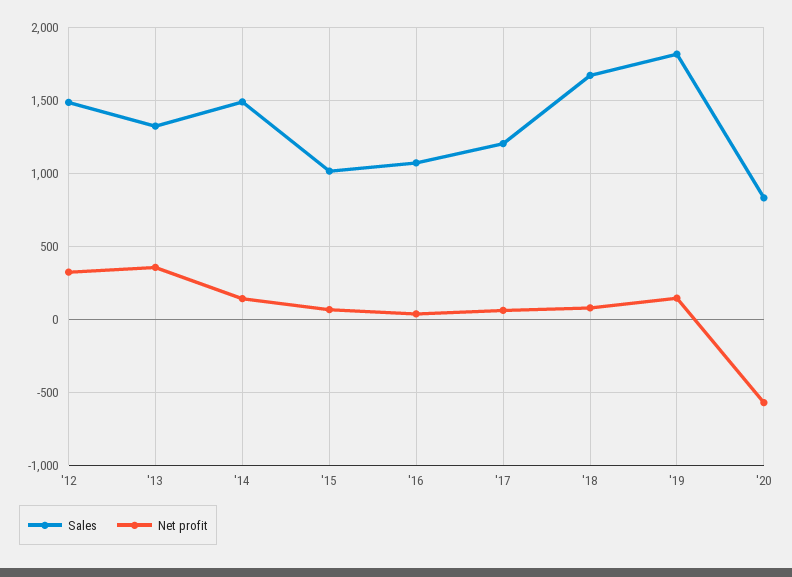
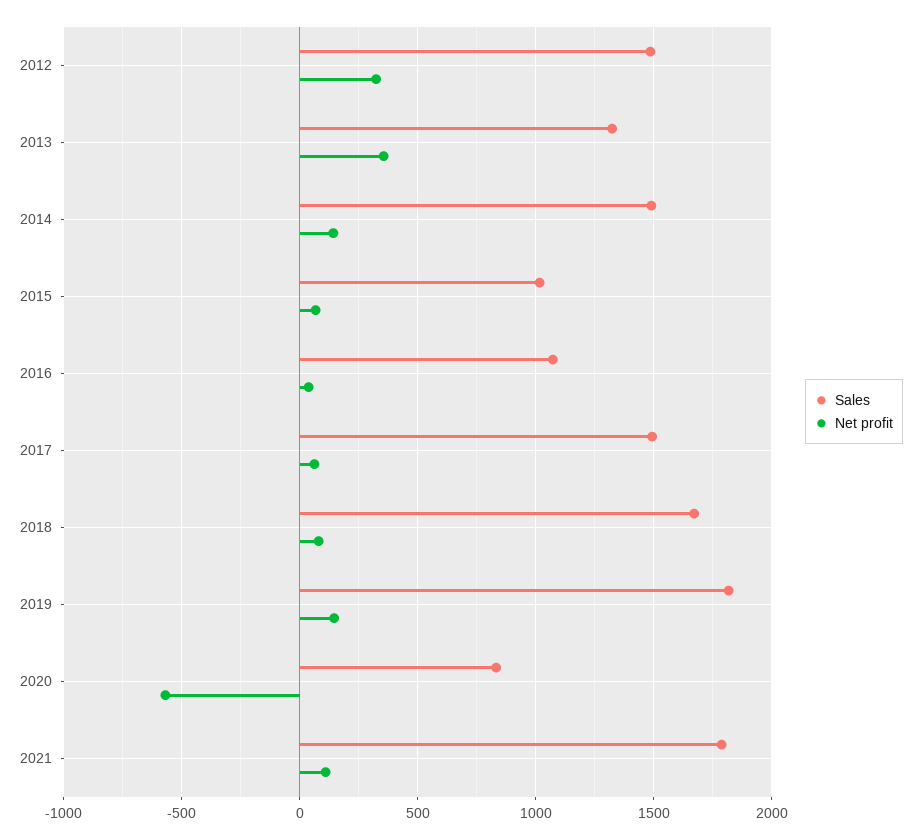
Sales, '17: 1200 -> 1500
Sales, 2021: none -> 1800
Net profit, 2021: none -> 100

